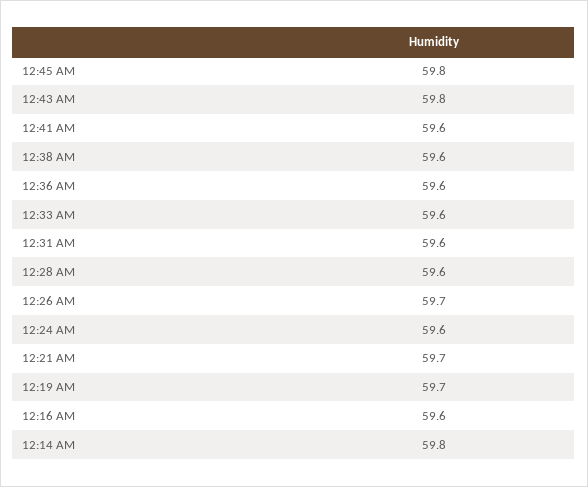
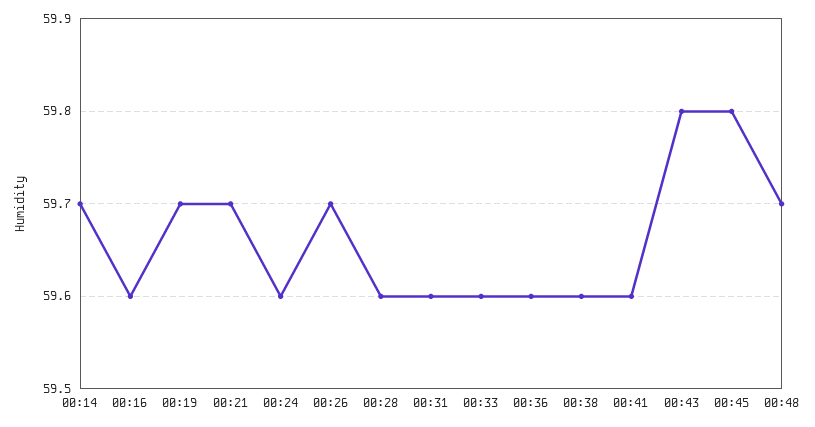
12:14 AM: 59.8 -> 59.7
00:48: none -> 59.7

